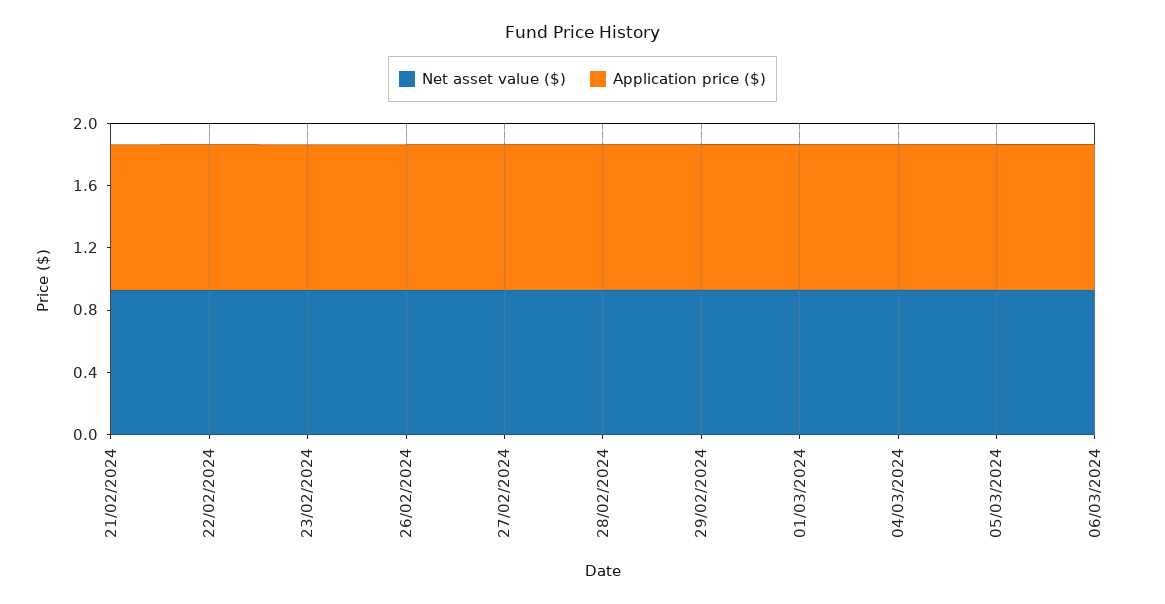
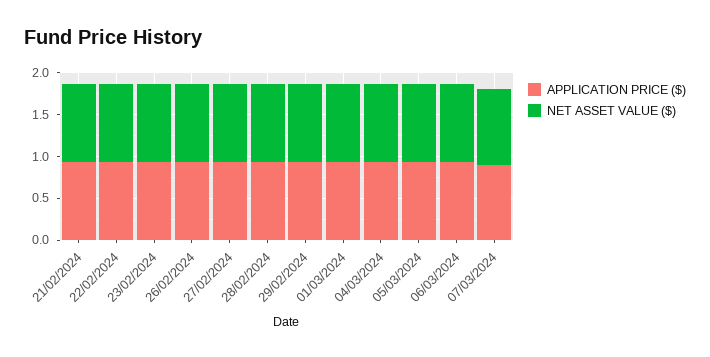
Application price ($), 07/03/2024: none -> 0.9
Net asset value ($), 07/03/2024: none -> 0.9

